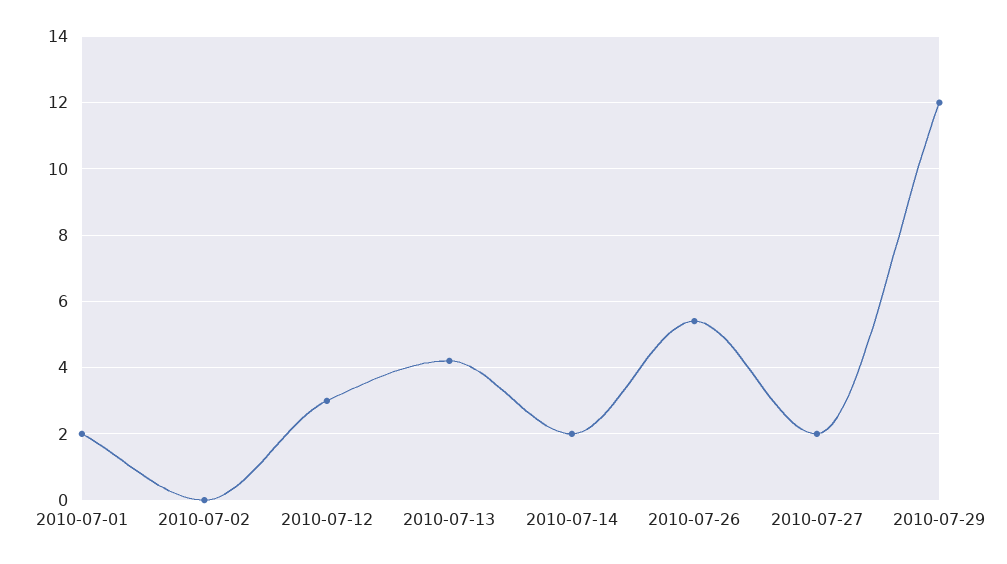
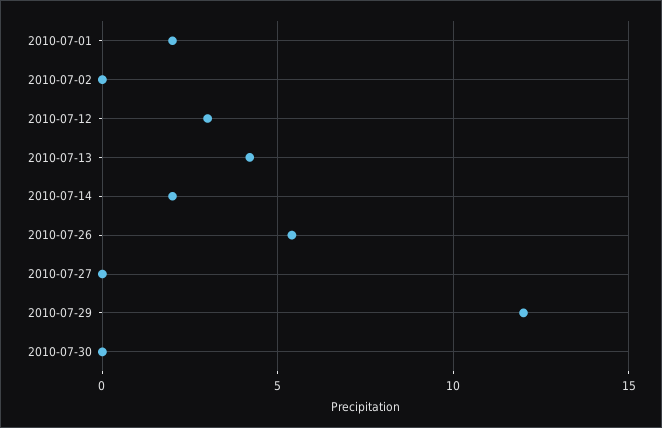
2010-07-27: 2 -> 0
2010-07-30: none -> 0

